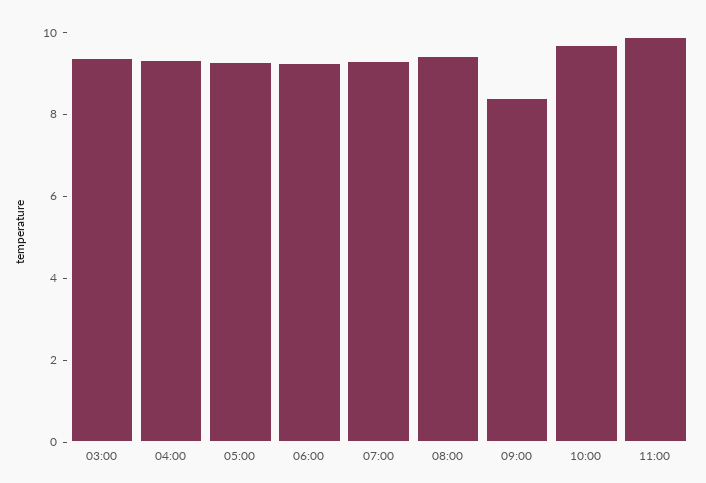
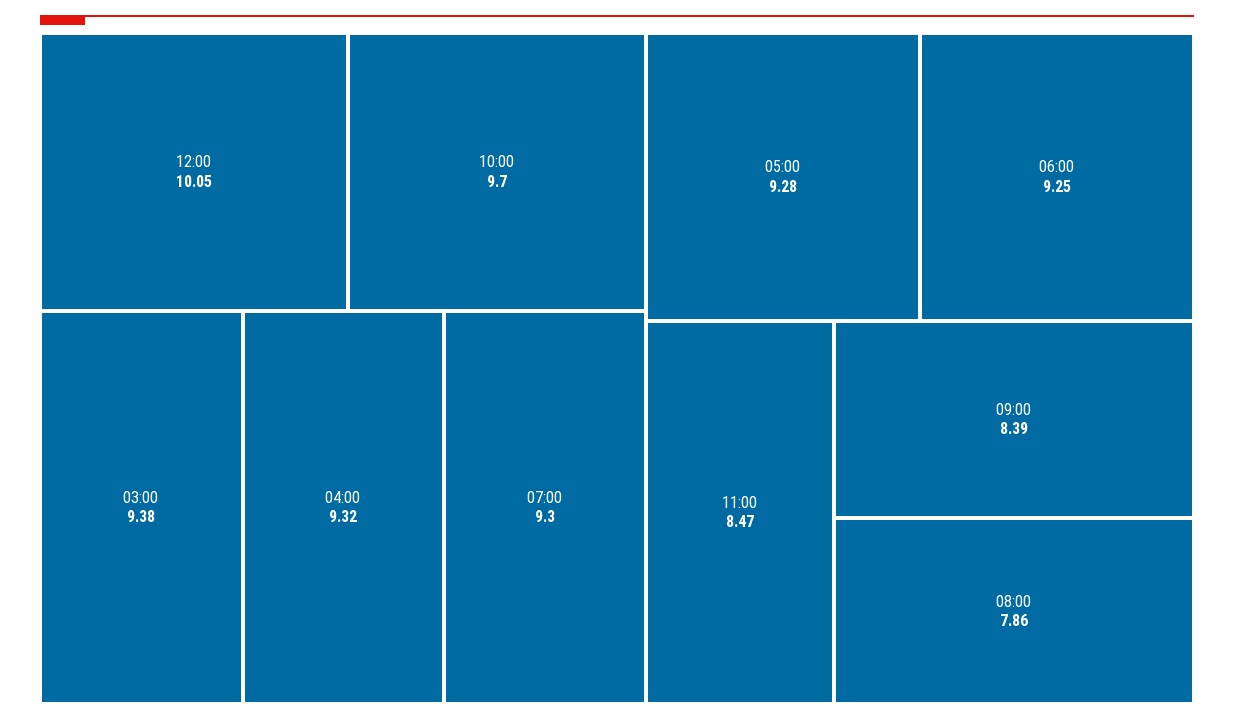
08:00: 9.5 -> 7.86
11:00: 10 -> 8.47
12:00: none -> 10.05

